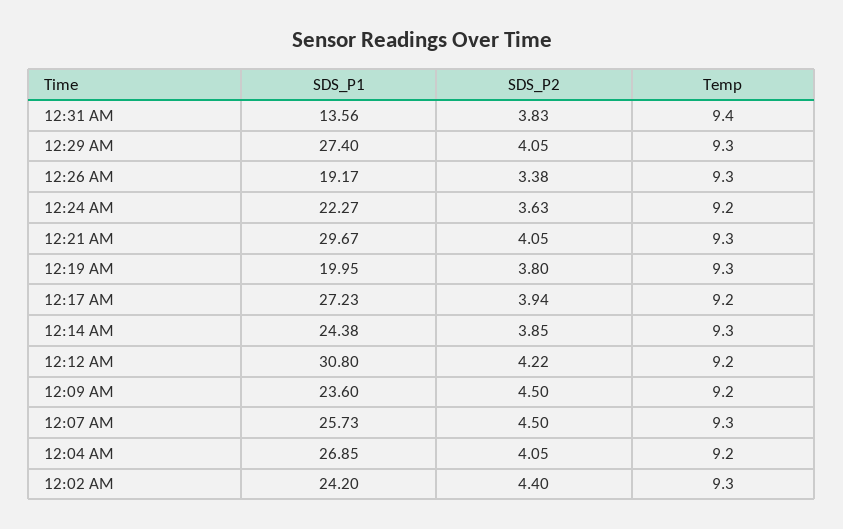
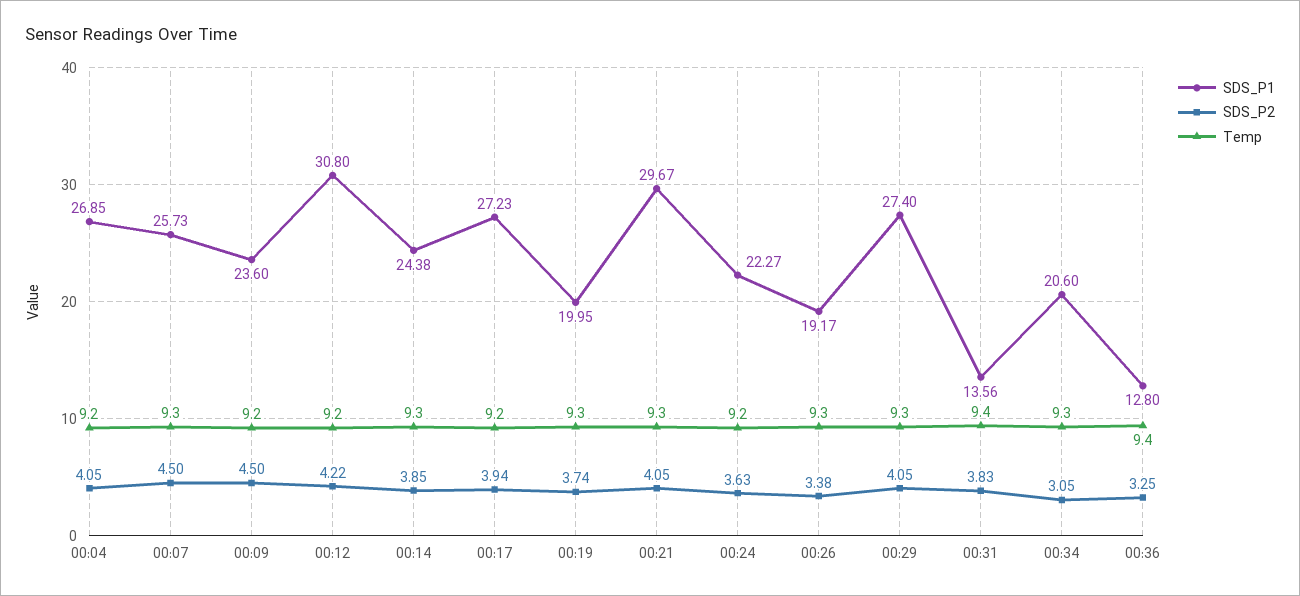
SDS_P2, 12:19 AM: 3.8 -> 3.74
SDS_P1, 12:02 AM: 24.2 -> none
SDS_P2, 12:02 AM: 4.4 -> none
Temp, 12:02 AM: 9.3 -> none
SDS_P1, 00:34: none -> 20.6
SDS_P2, 00:34: none -> 3.05
Temp, 00:34: none -> 9.3
SDS_P1, 00:36: none -> 12.8
SDS_P2, 00:36: none -> 3.25
Temp, 00:36: none -> 9.4

